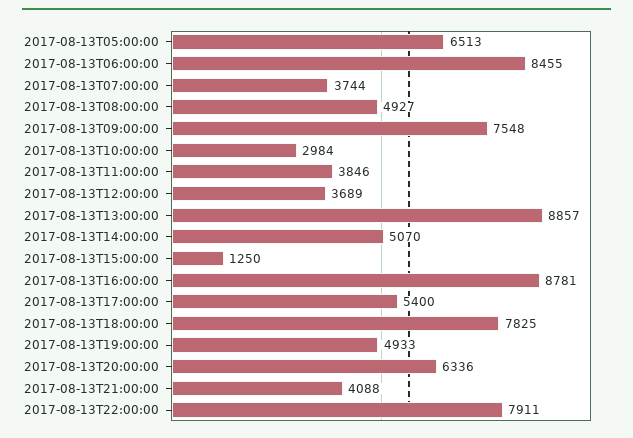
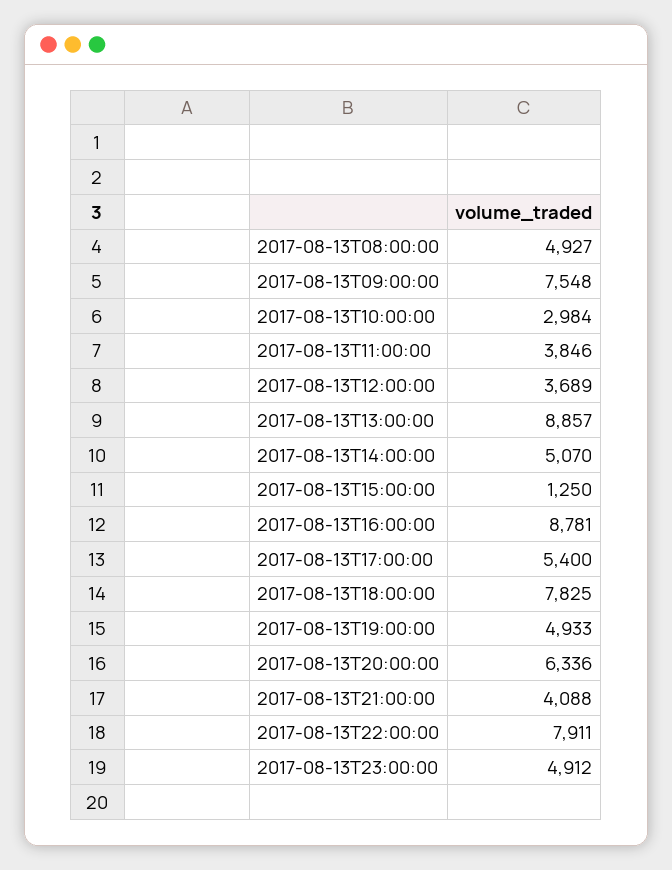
2017-08-13T05:00:00: 6513 -> none
2017-08-13T06:00:00: 8455 -> none
2017-08-13T07:00:00: 3744 -> none
2017-08-13T23:00:00: none -> 4912

